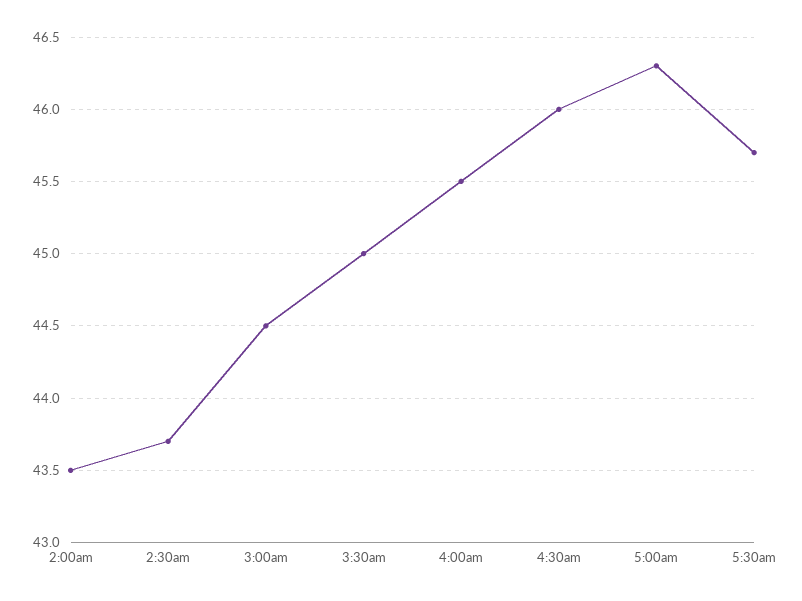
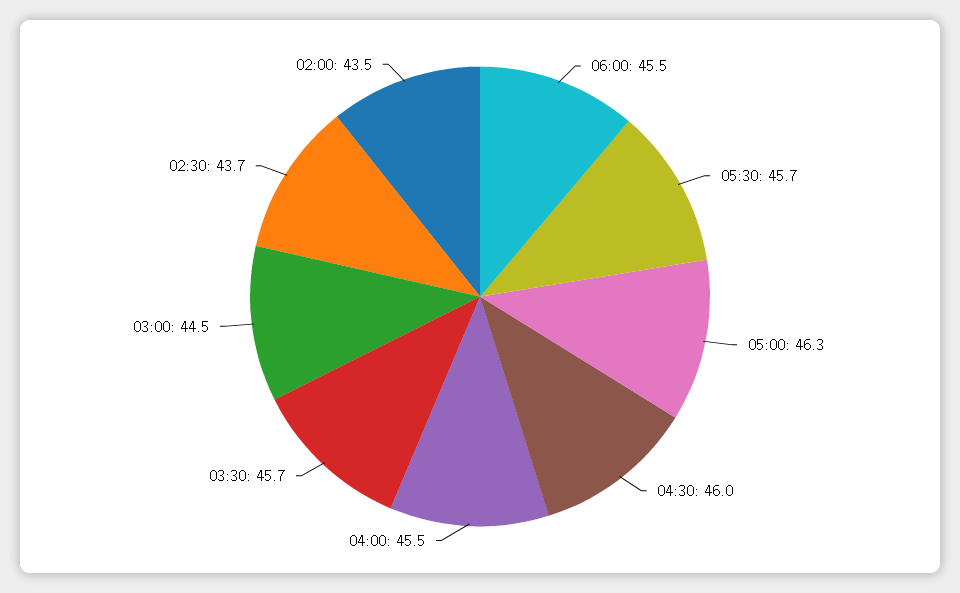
3:30am: 45 -> 45.7
06:00: none -> 45.5

